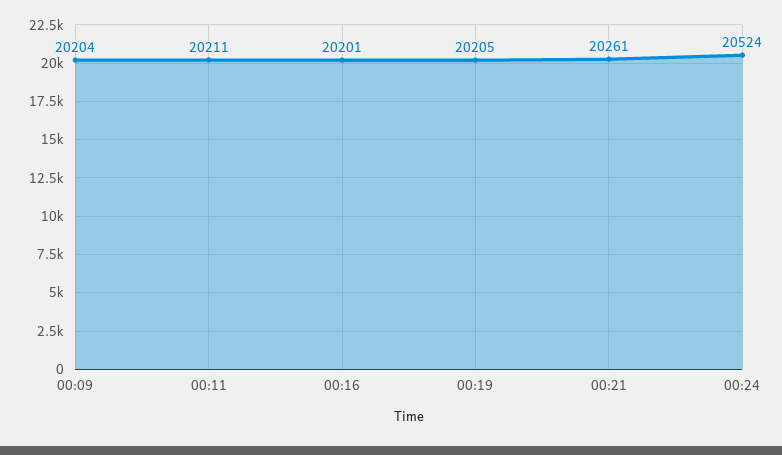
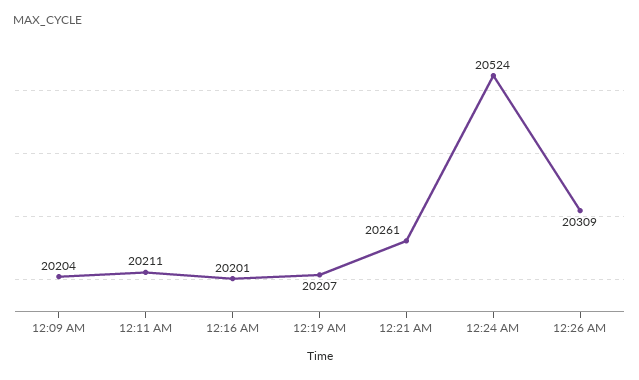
00:19: 20205 -> 20207
12:26 AM: none -> 20309

